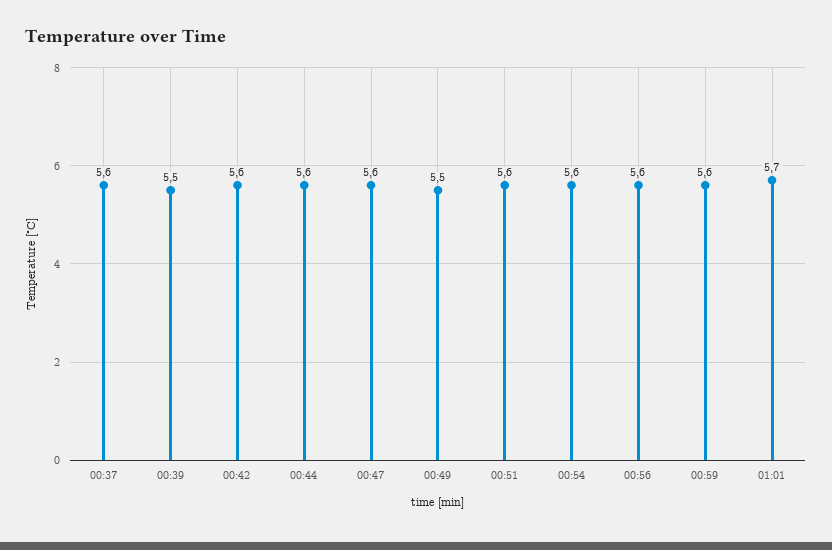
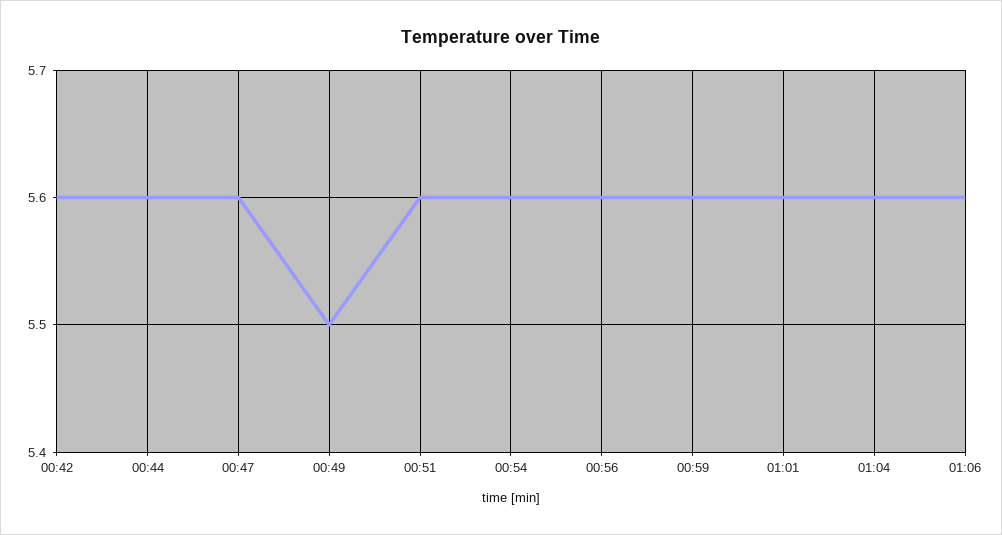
00:37: 5.6 -> none
00:39: 5.5 -> none
01:01: 5.7 -> 5.6
01:04: none -> 5.6
01:06: none -> 5.6

